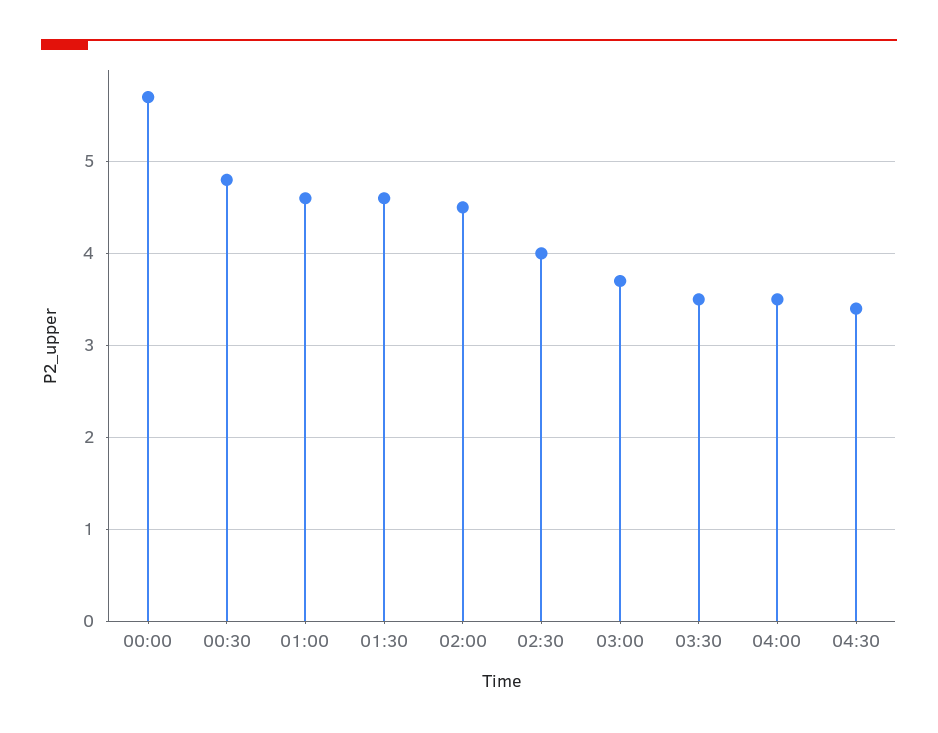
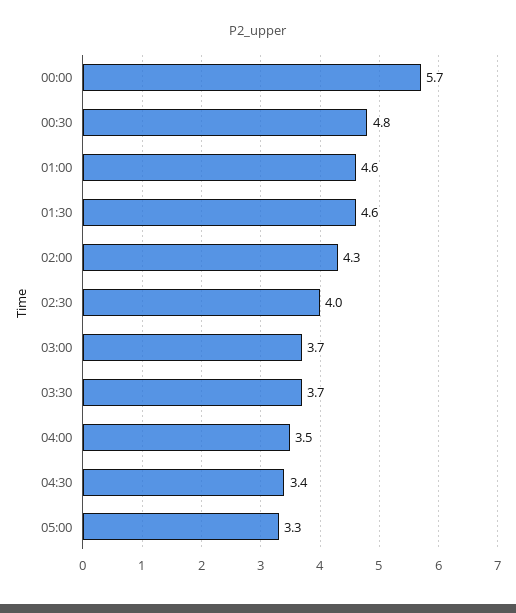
02:00: 4.5 -> 4.3
03:30: 3.5 -> 3.7
05:00: none -> 3.3

